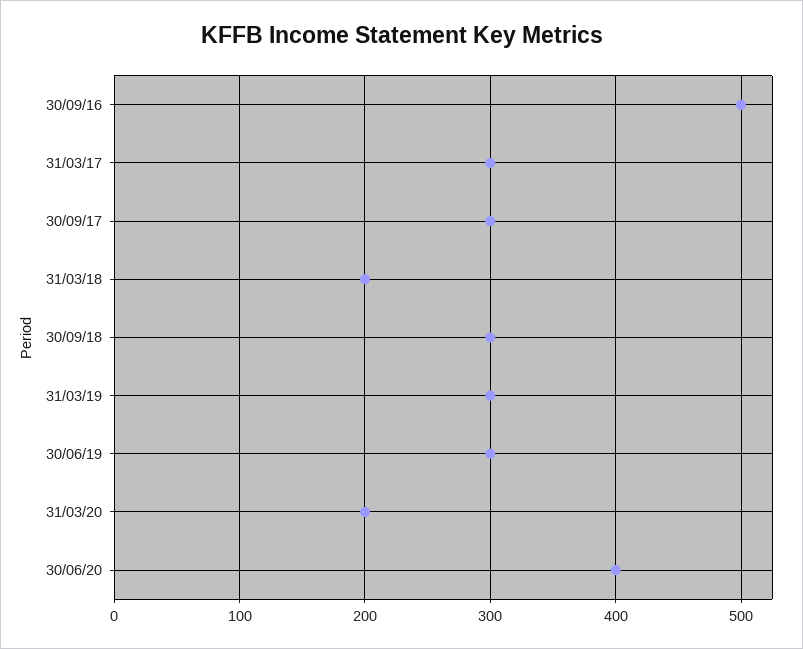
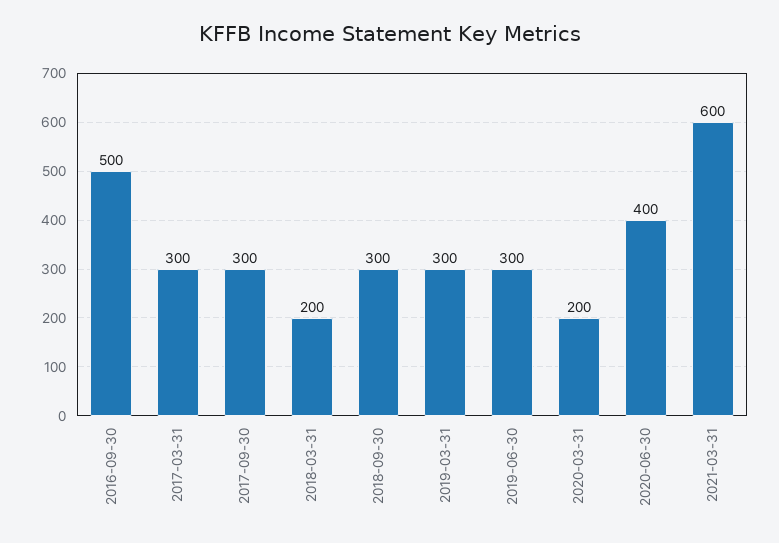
2021-03-31: none -> 600

